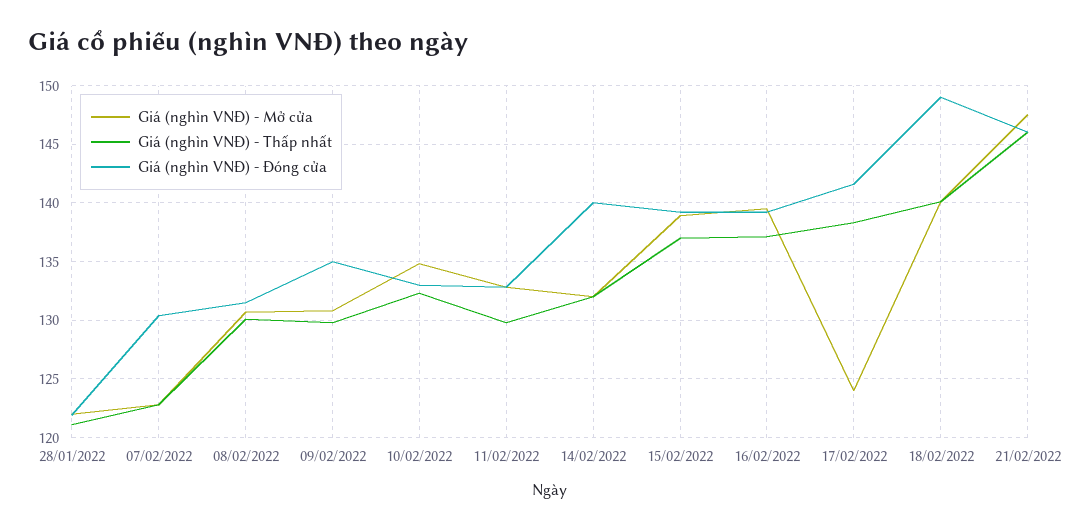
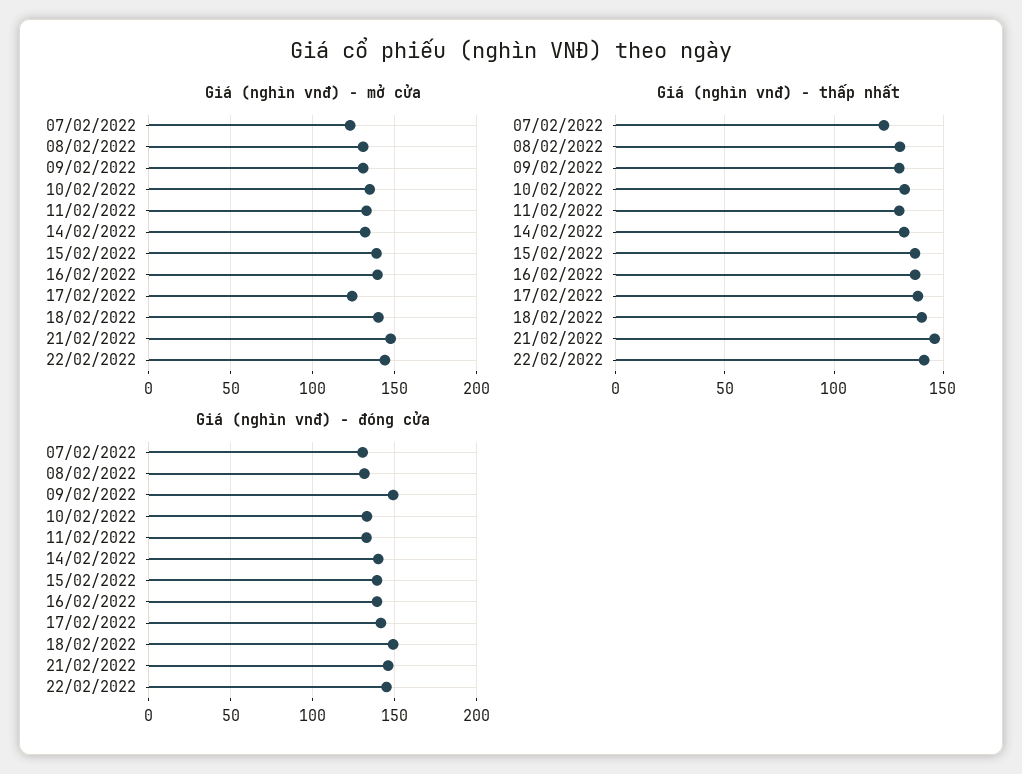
Giá (nghìn VNĐ) - Mở cửa, 28/01/2022: 122 -> none
Giá (nghìn VNĐ) - Thấp nhất, 28/01/2022: 121 -> none
Giá (nghìn VNĐ) - Đóng cửa, 28/01/2022: 122 -> none
Giá (nghìn VNĐ) - Đóng cửa, 09/02/2022: 135 -> 150
Giá (nghìn VNĐ) - Mở cửa, 22/02/2022: none -> 145
Giá (nghìn VNĐ) - Thấp nhất, 22/02/2022: none -> 140
Giá (nghìn VNĐ) - Đóng cửa, 22/02/2022: none -> 145

